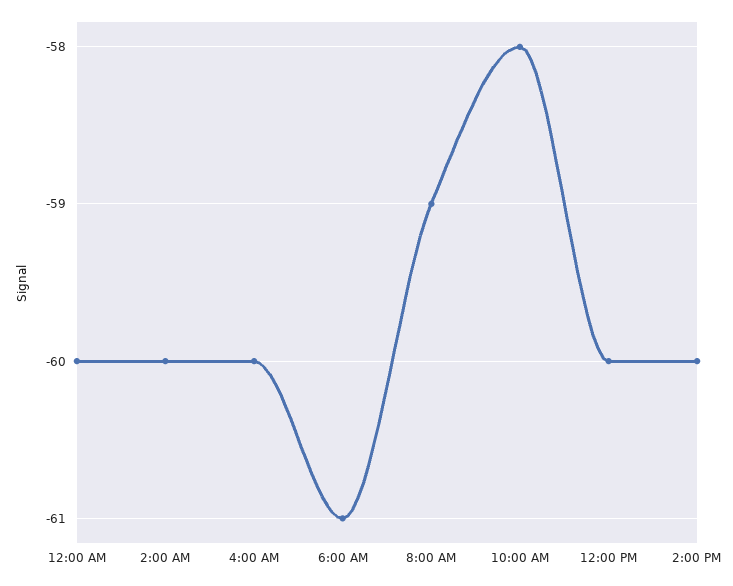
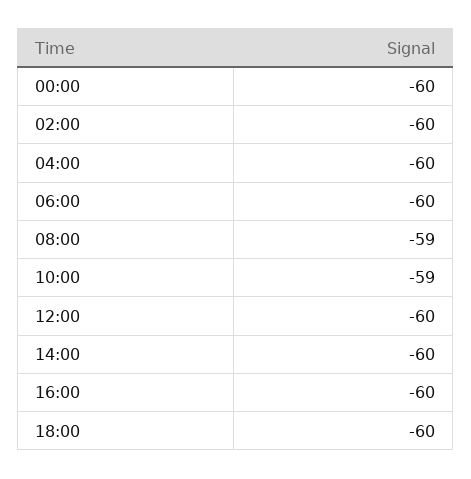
6:00 AM: -61 -> -60
10:00 AM: -58 -> -59
16:00: none -> -60
18:00: none -> -60

